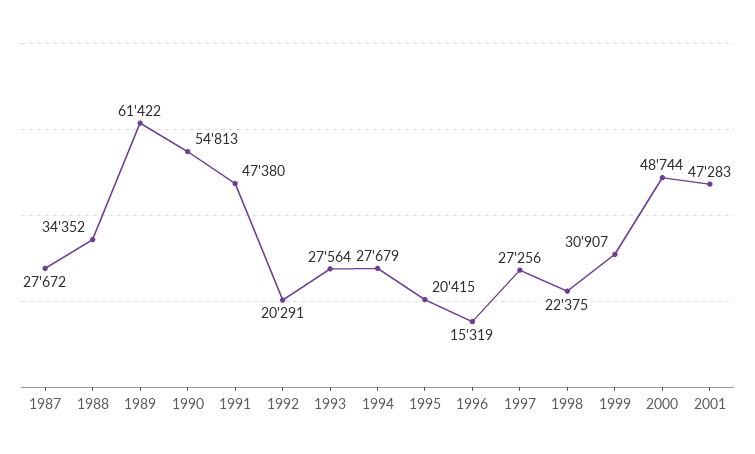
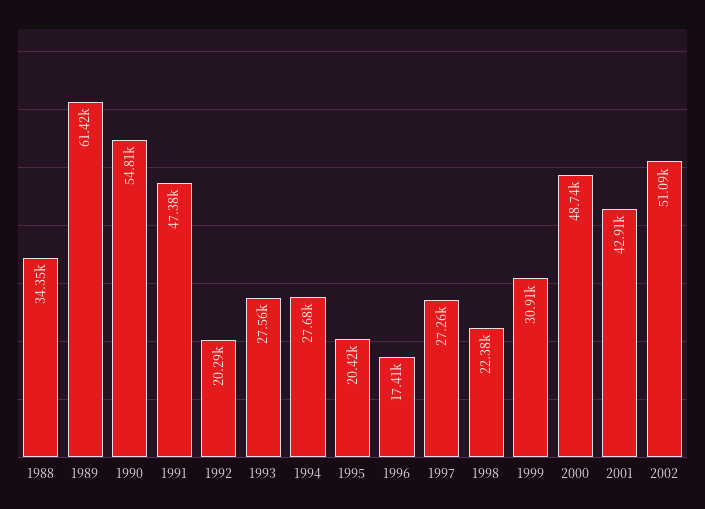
1987: 27672 -> none
1996: 15319 -> 17410
2001: 47283 -> 42910
2002: none -> 51090

